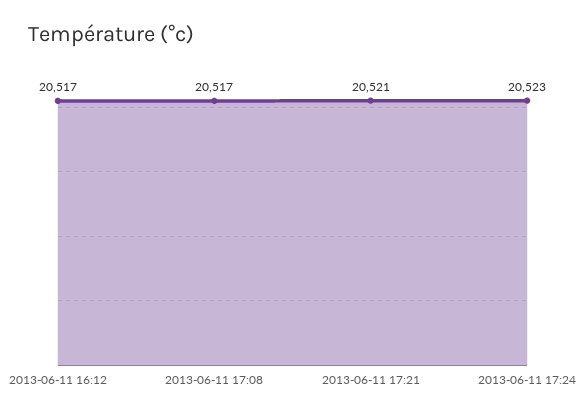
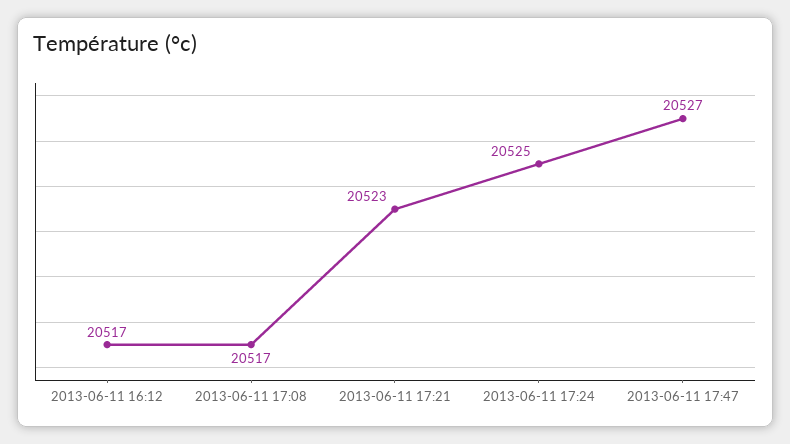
2013-06-11 17:21: 20521 -> 20523
2013-06-11 17:24: 20523 -> 20525
2013-06-11 17:47: none -> 20527

